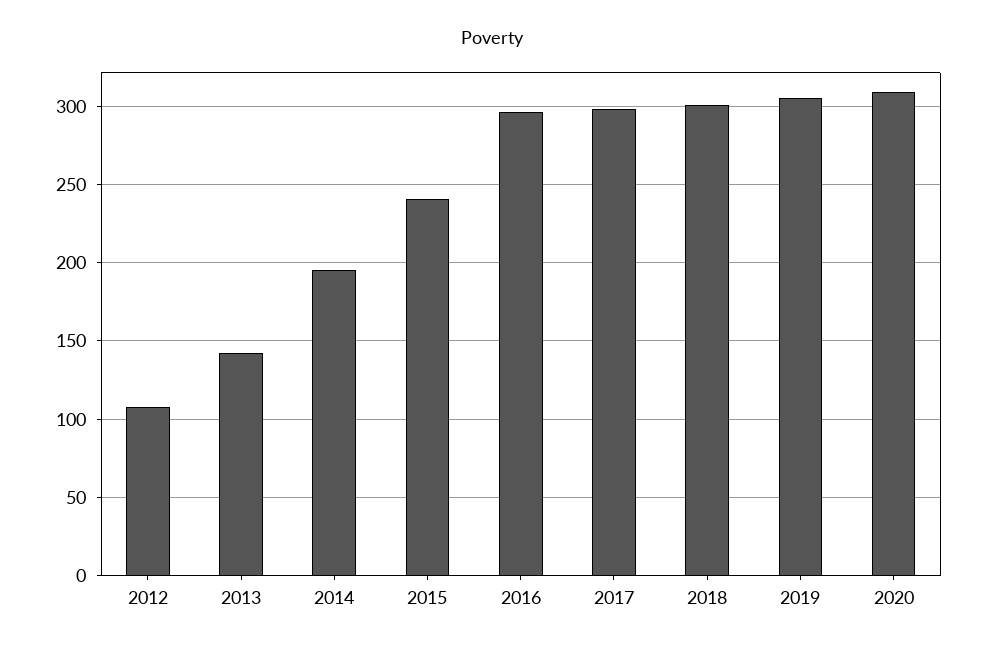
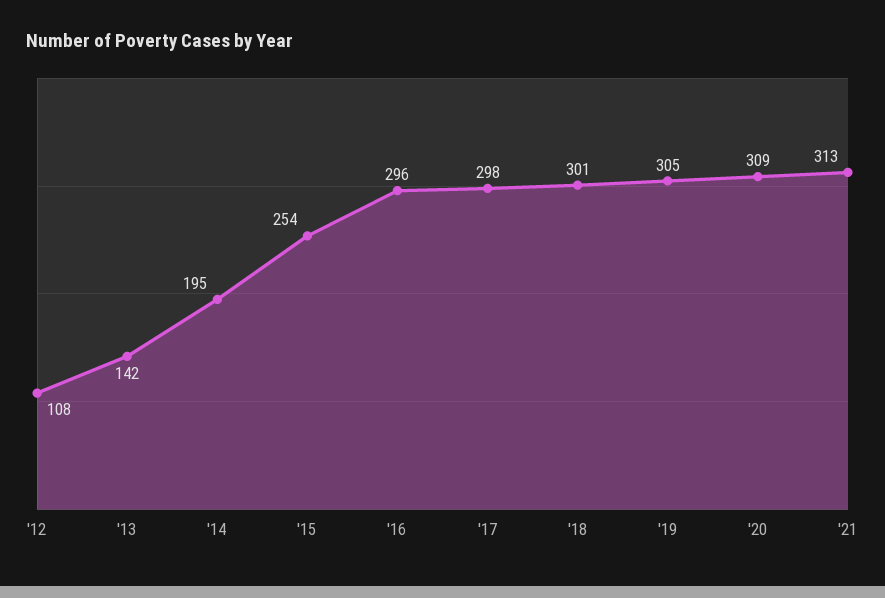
2015: 240 -> 254
'21: none -> 313

